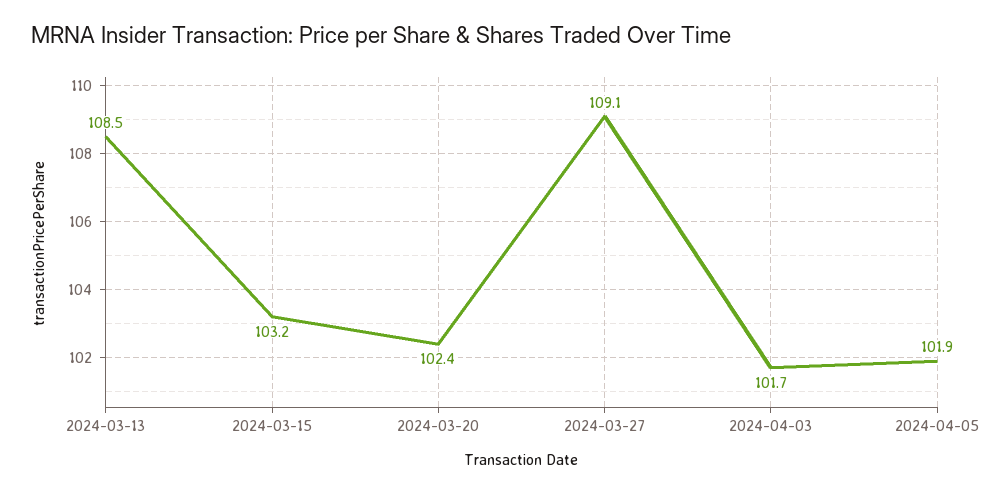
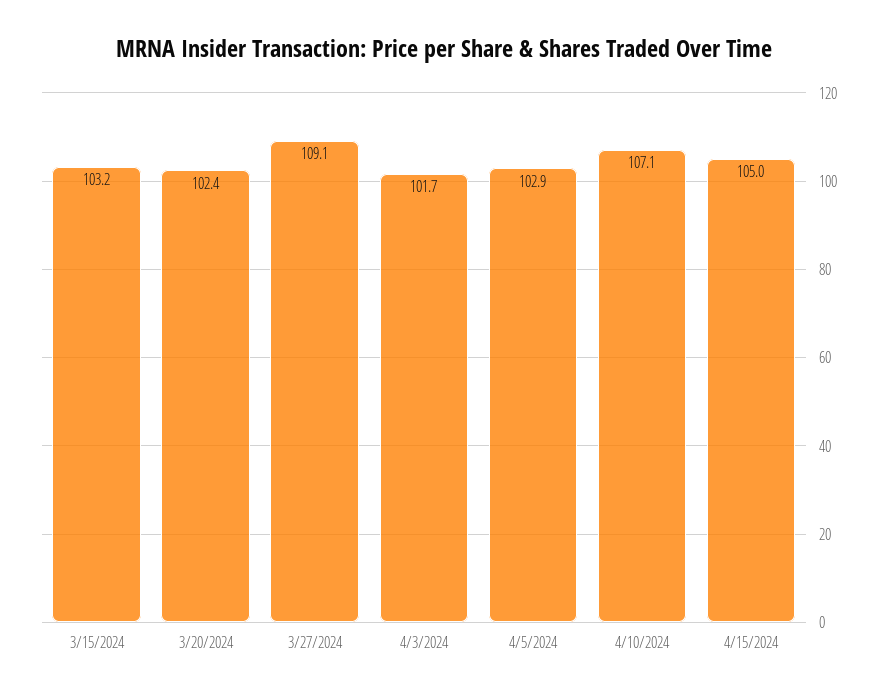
2024-03-13: 108.5 -> none
2024-04-05: 101.9 -> 102.9
4/10/2024: none -> 107.1
4/15/2024: none -> 105

